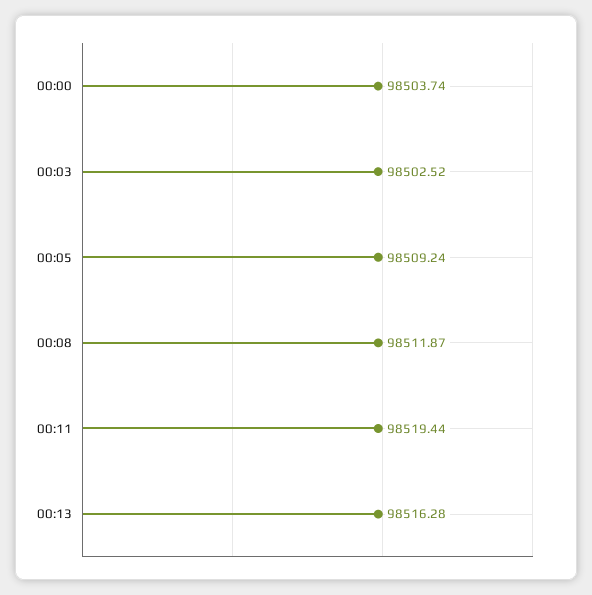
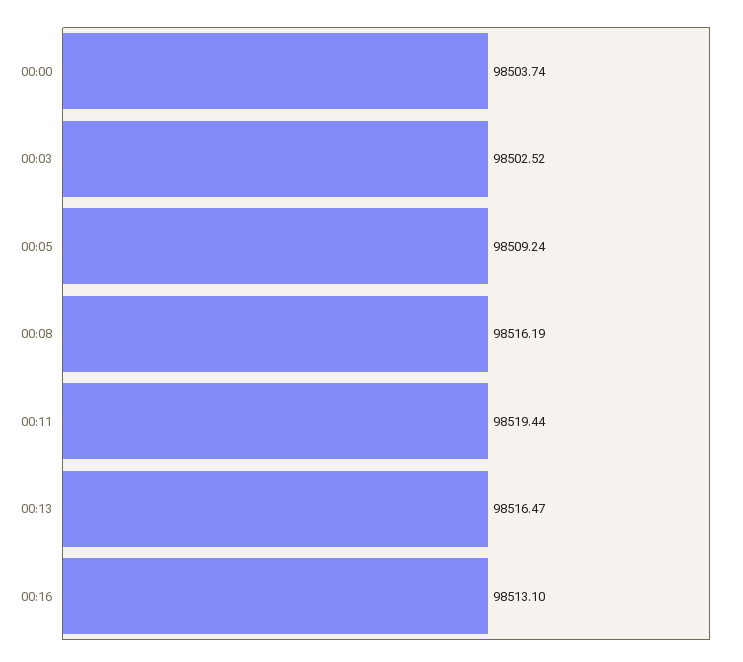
00:08: 98511.87 -> 98516.19
00:13: 98516.28 -> 98516.47
00:16: none -> 98513.1

